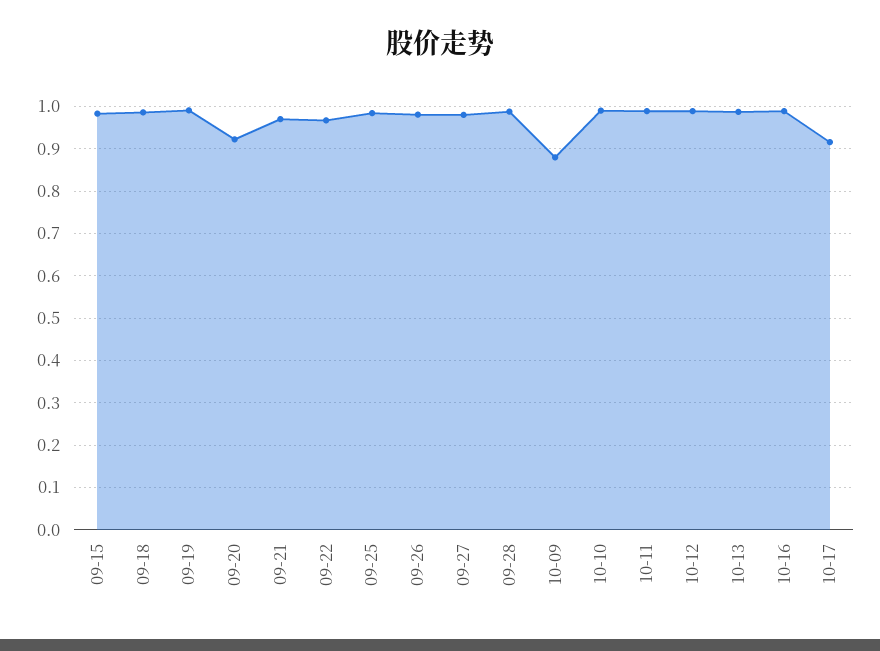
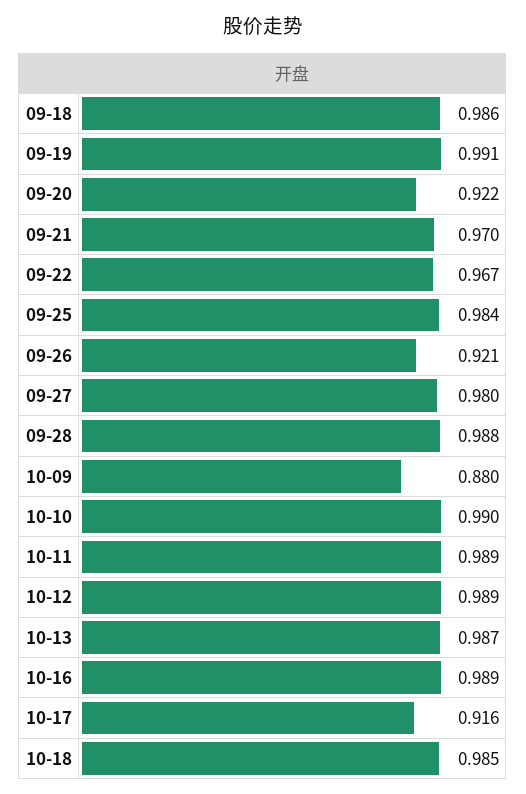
09-15: 0.98 -> none
09-26: 0.98 -> 0.921
10-18: none -> 0.985

